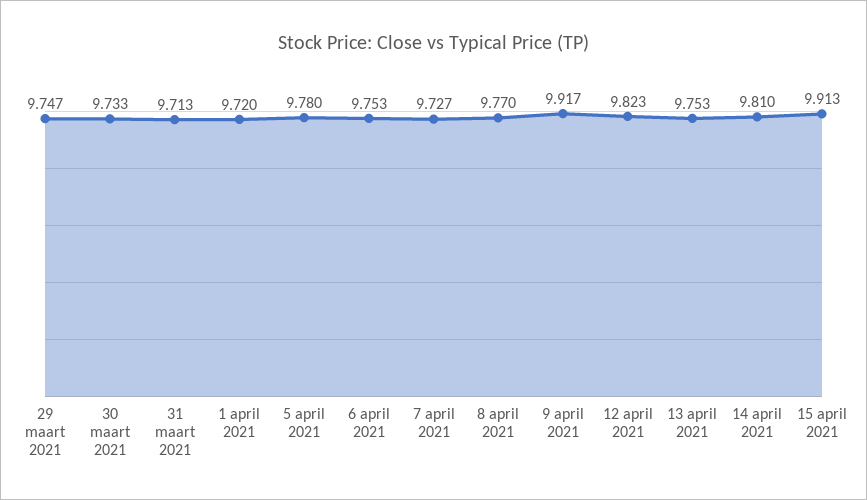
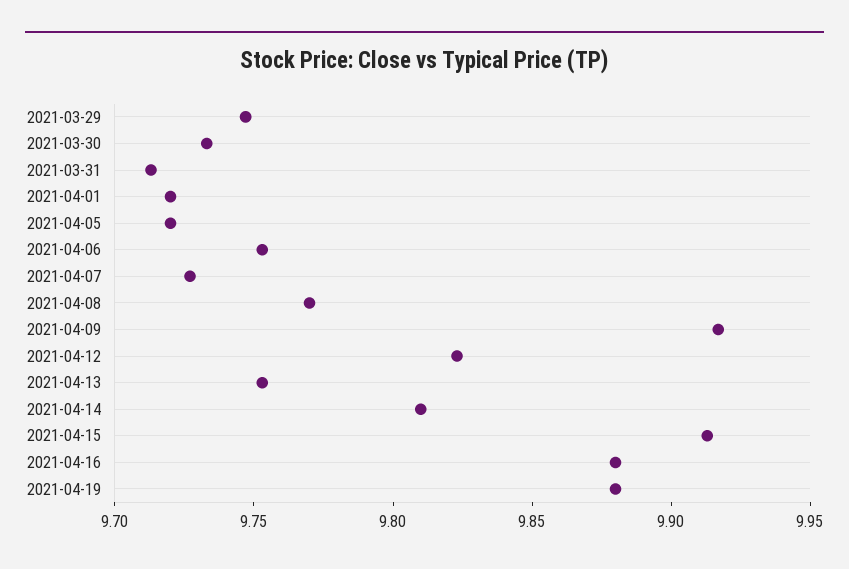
5 april 2021: 9.78 -> 9.72
2021-04-16: none -> 9.88
2021-04-19: none -> 9.88

